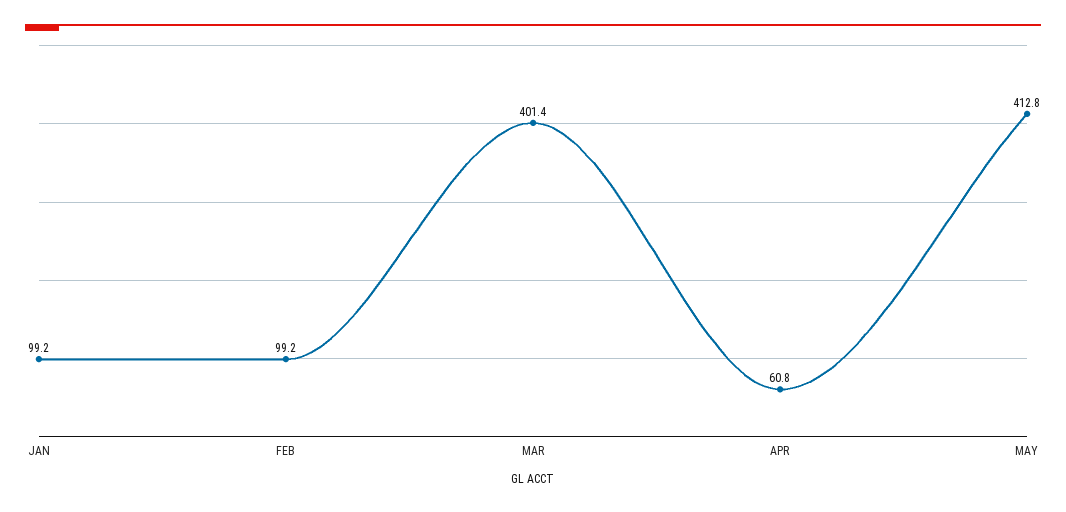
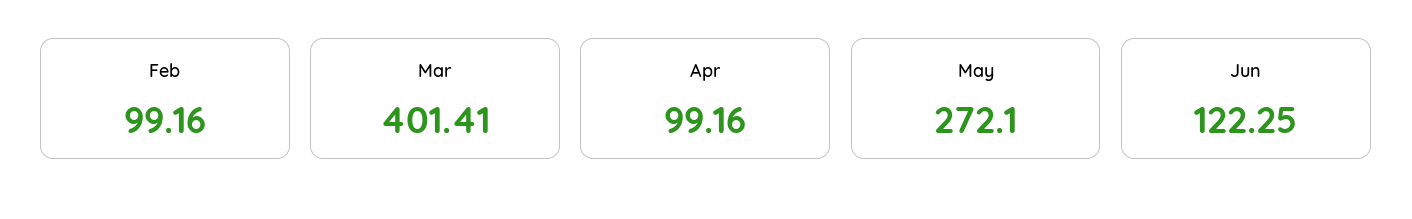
JAN: 99.2 -> none
APR: 60.8 -> 99.16
MAY: 412.8 -> 272.1
Jun: none -> 122.25

